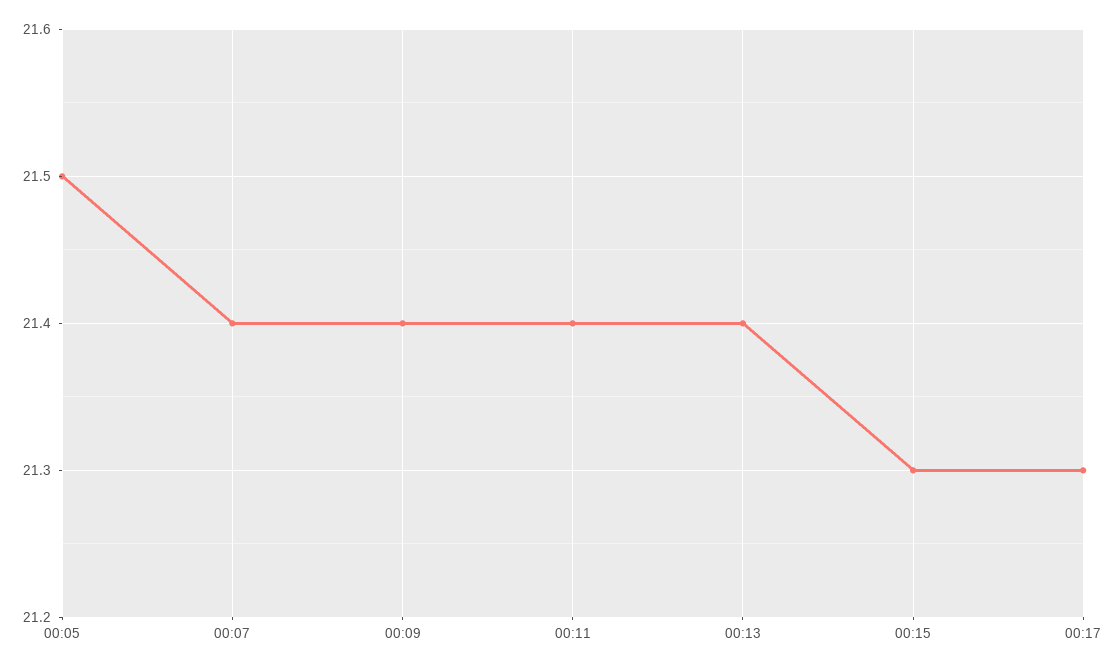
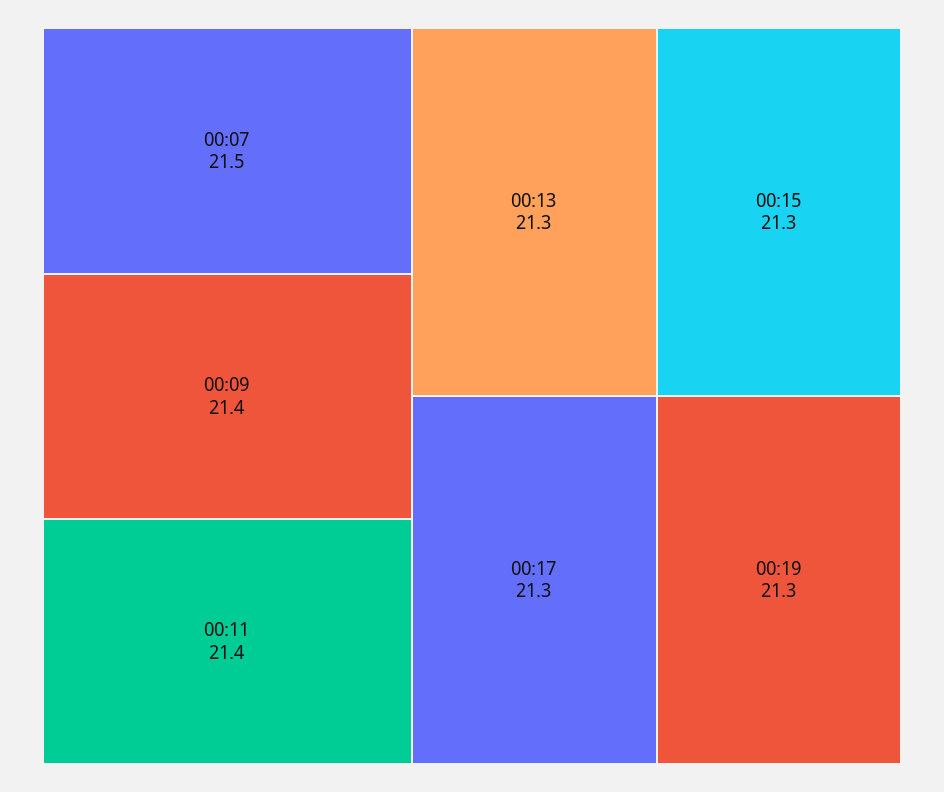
00:05: 21.5 -> none
00:07: 21.4 -> 21.5
00:13: 21.4 -> 21.3
00:19: none -> 21.3

